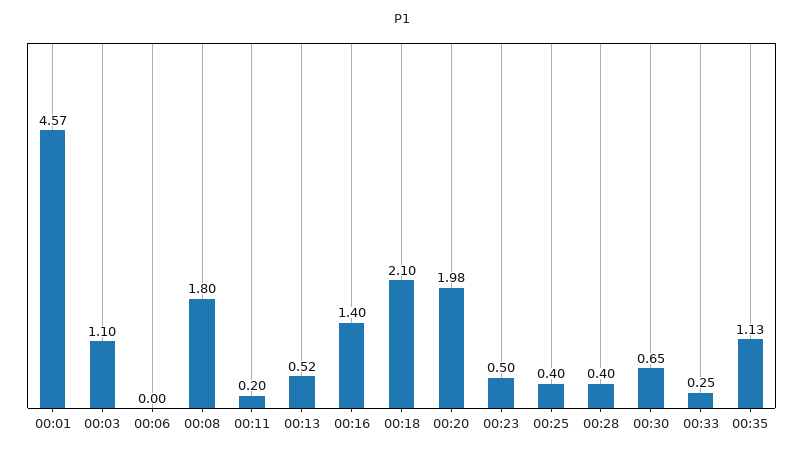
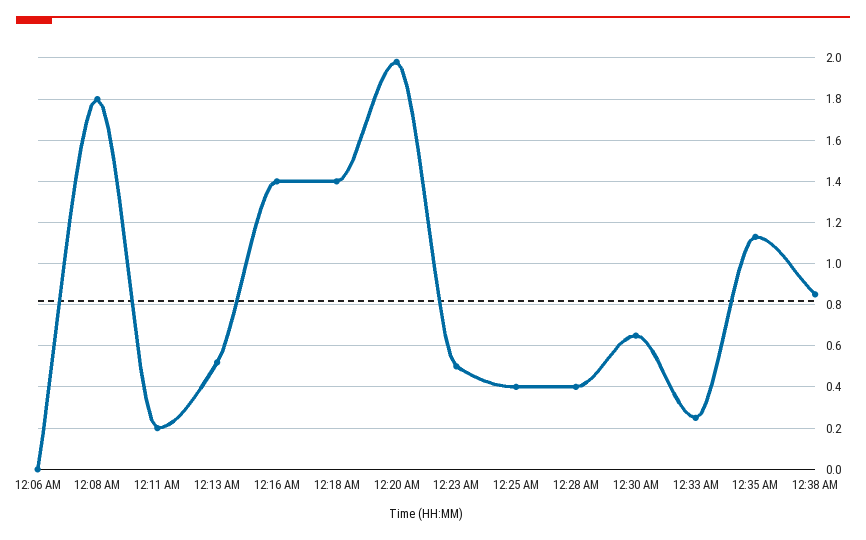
00:01: 4.57 -> none
00:03: 1.1 -> none
00:18: 2.1 -> 1.4
12:38 AM: none -> 0.85

